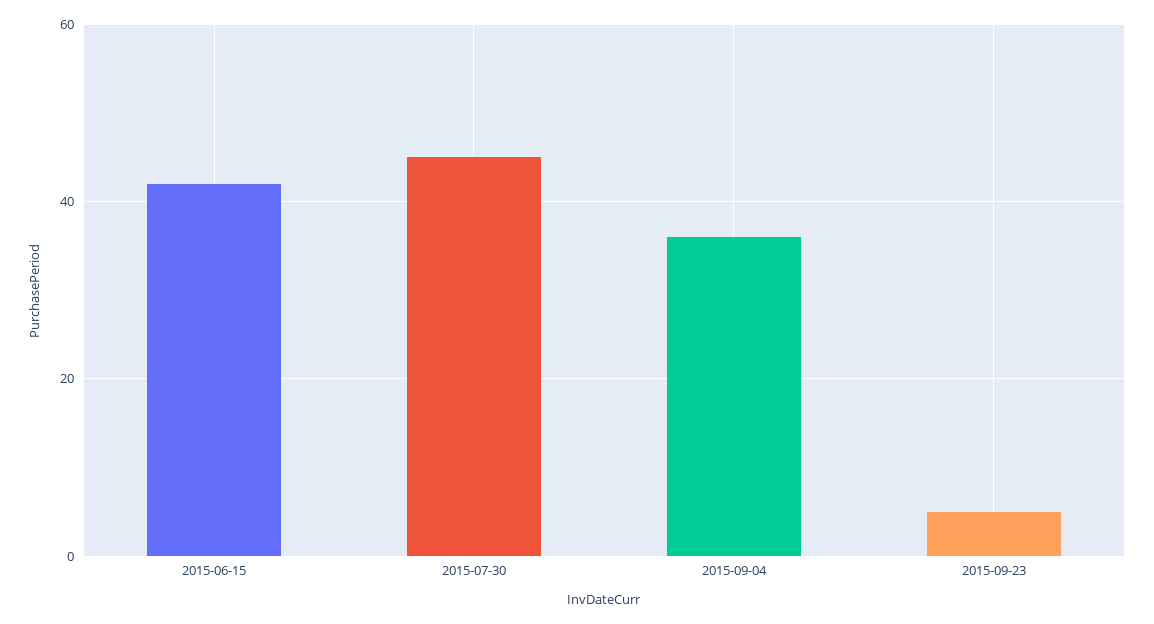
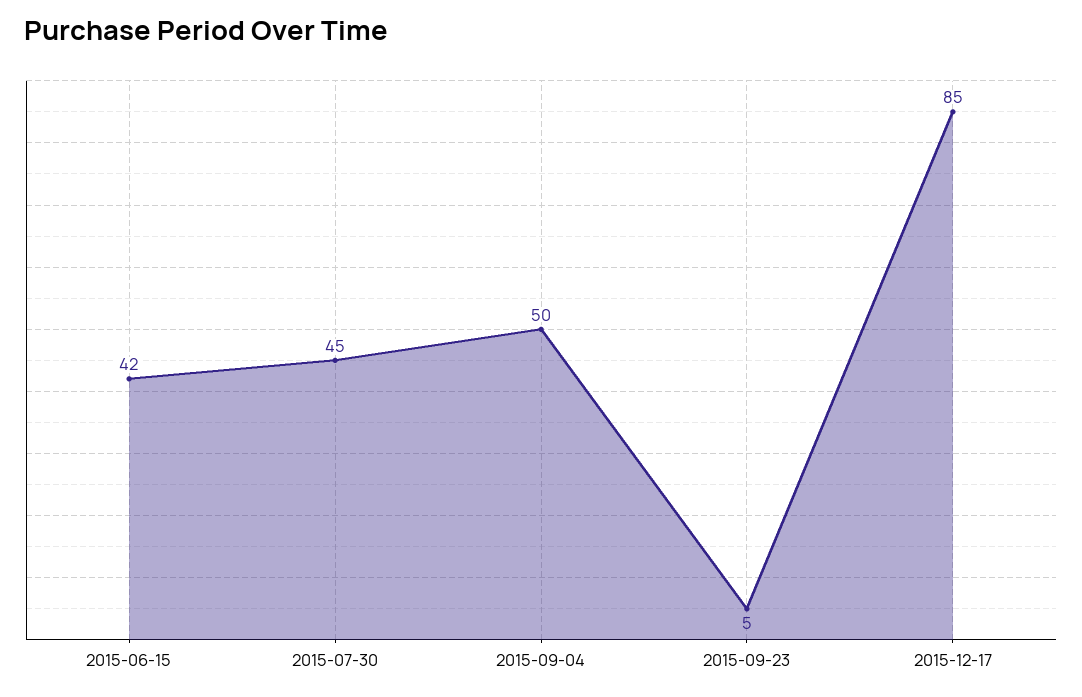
2015-09-04: 35 -> 50
2015-12-17: none -> 85

